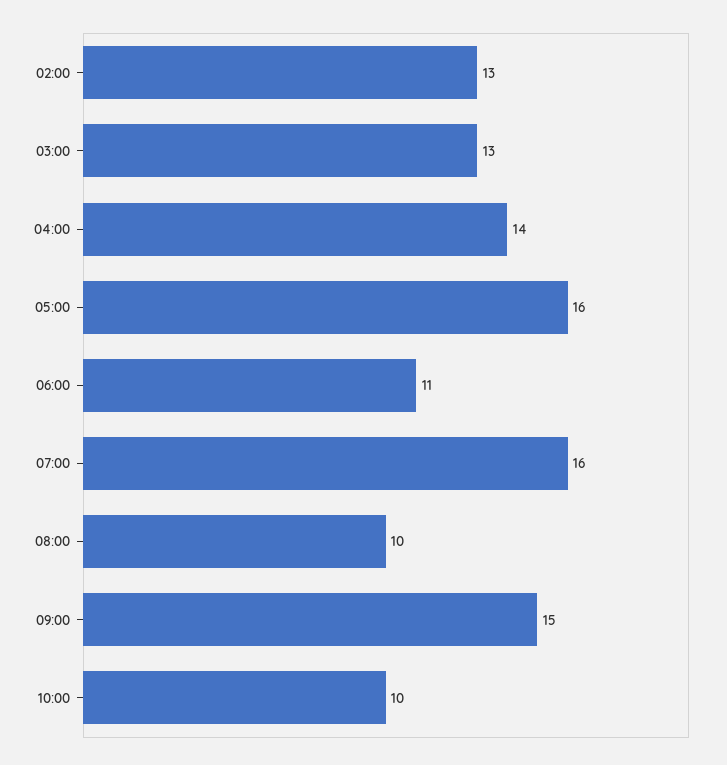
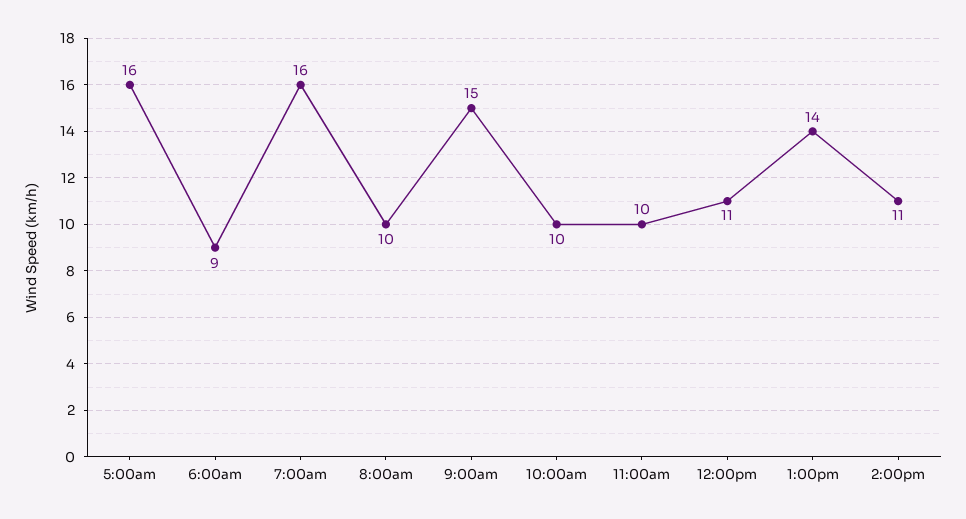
02:00: 13 -> none
03:00: 13 -> none
04:00: 14 -> none
06:00: 11 -> 9
11:00am: none -> 10
12:00pm: none -> 11
1:00pm: none -> 14
2:00pm: none -> 11

